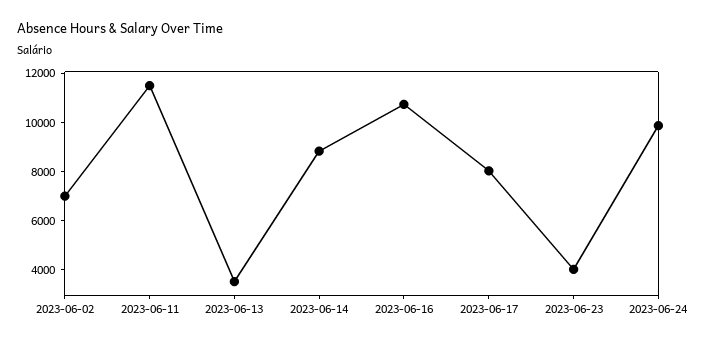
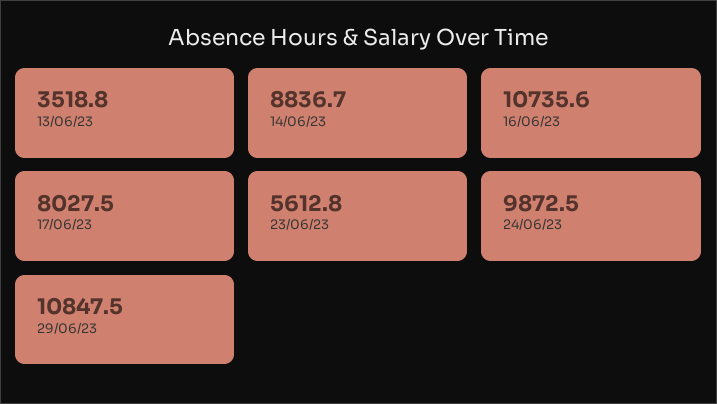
2023-06-02: 7000 -> none
2023-06-11: 11500 -> none
2023-06-23: 4000 -> 5612.8
29/06/23: none -> 10847.5

